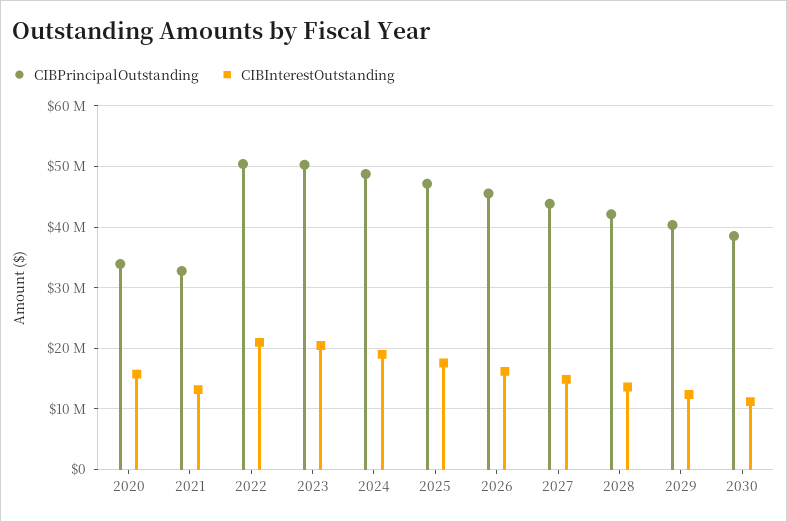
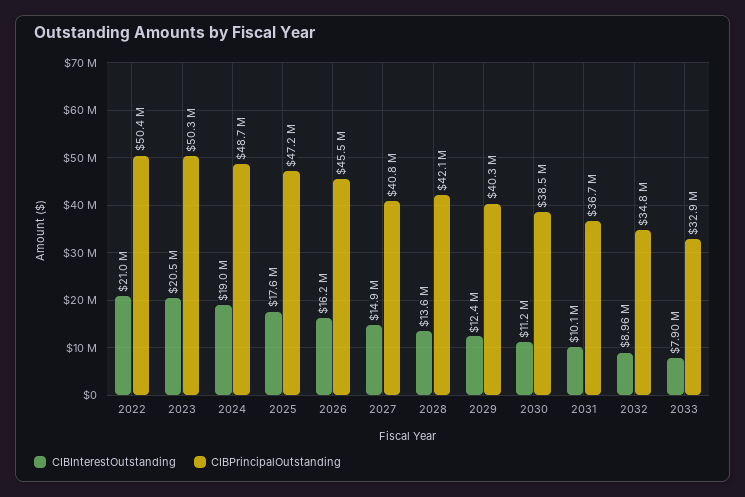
CIBPrincipalOutstanding, 2020: 34000000 -> none
CIBInterestOutstanding, 2020: 16000000 -> none
CIBPrincipalOutstanding, 2021: 33000000 -> none
CIBInterestOutstanding, 2021: 13000000 -> none
CIBPrincipalOutstanding, 2027: 44000000 -> 40800000
CIBInterestOutstanding, 2031: none -> 10100000
CIBPrincipalOutstanding, 2031: none -> 36700000
CIBInterestOutstanding, 2032: none -> 8960000
CIBPrincipalOutstanding, 2032: none -> 34800000
CIBInterestOutstanding, 2033: none -> 7900000
CIBPrincipalOutstanding, 2033: none -> 32900000

